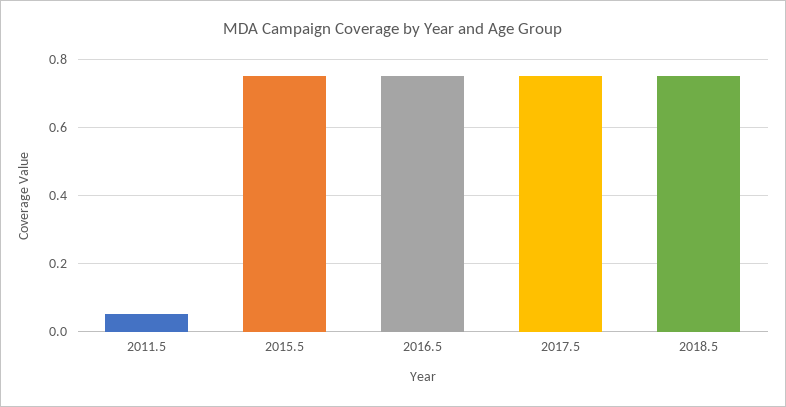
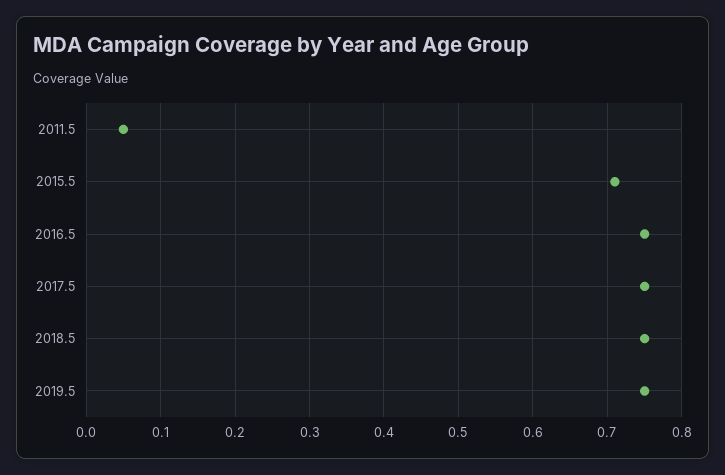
2015.5: 0.75 -> 0.71
2019.5: none -> 0.75

